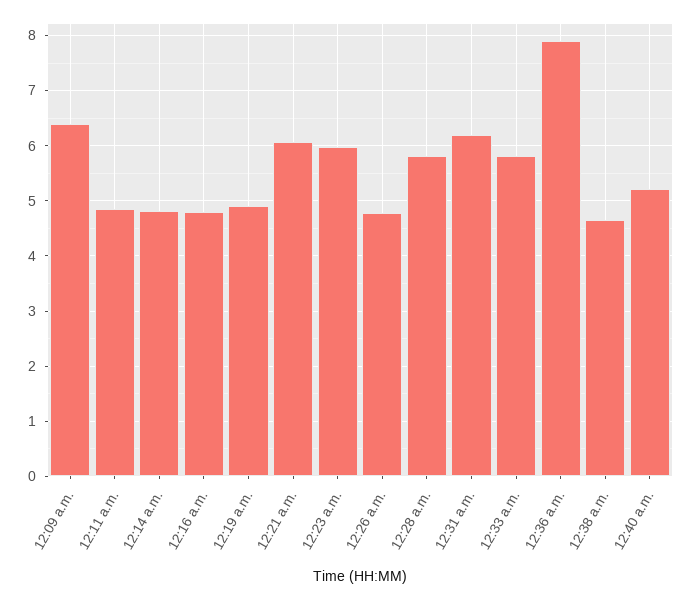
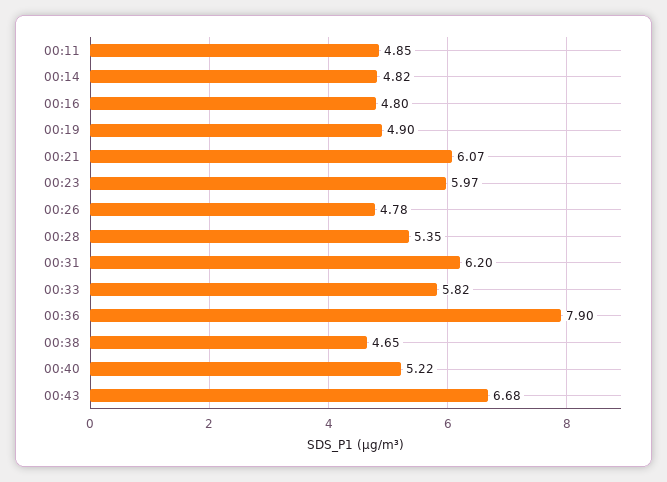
12:09 a.m.: 6.4 -> none
12:28 a.m.: 5.8 -> 5.35
00:43: none -> 6.68

